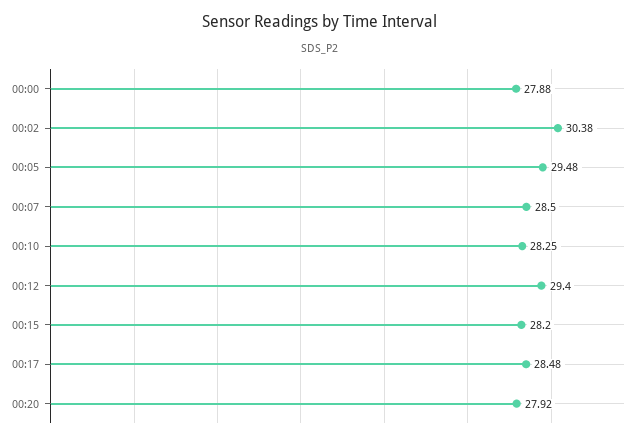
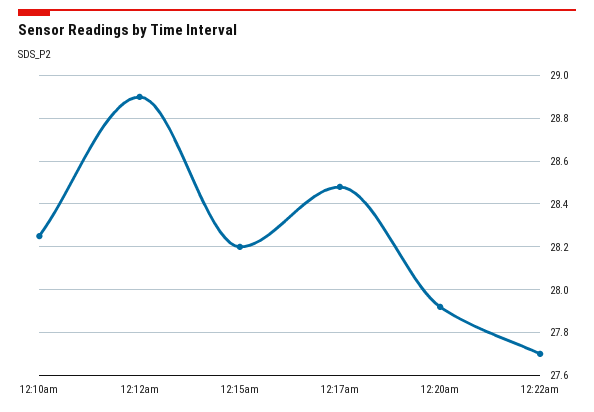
00:00: 27.88 -> none
00:02: 30.38 -> none
00:05: 29.48 -> none
00:07: 28.5 -> none
00:12: 29.4 -> 28.9
12:22am: none -> 27.7

